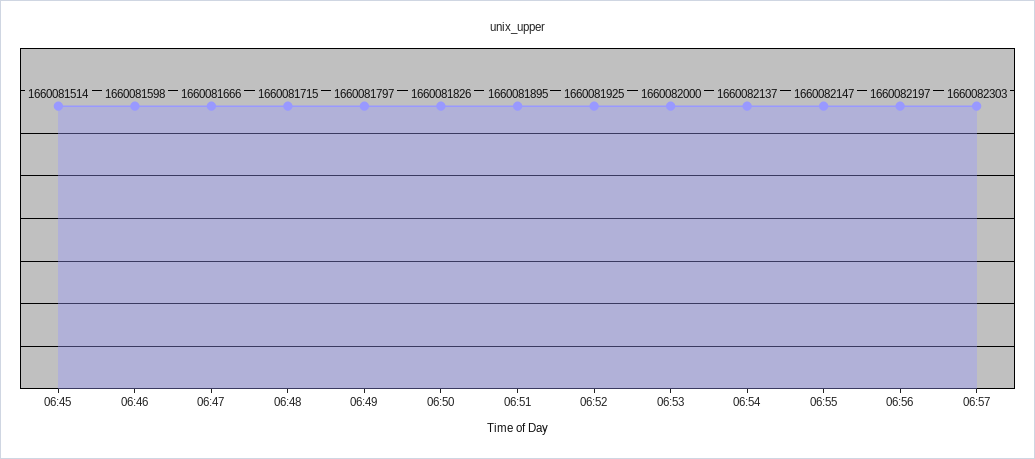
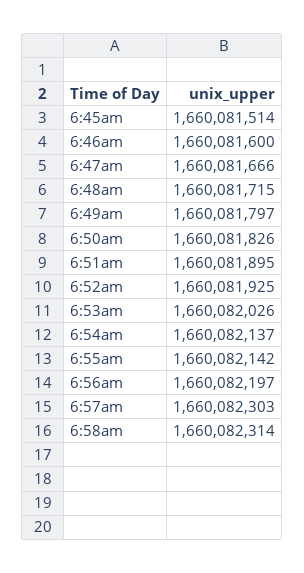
06:46: 1660081598 -> 1660081600
06:53: 1660082000 -> 1660082026
06:55: 1660082147 -> 1660082142
6:58am: none -> 1660082314

